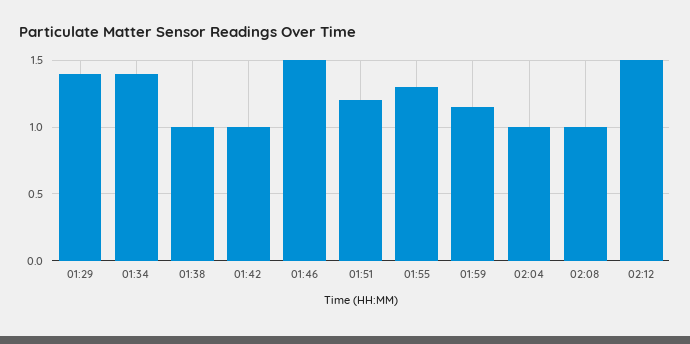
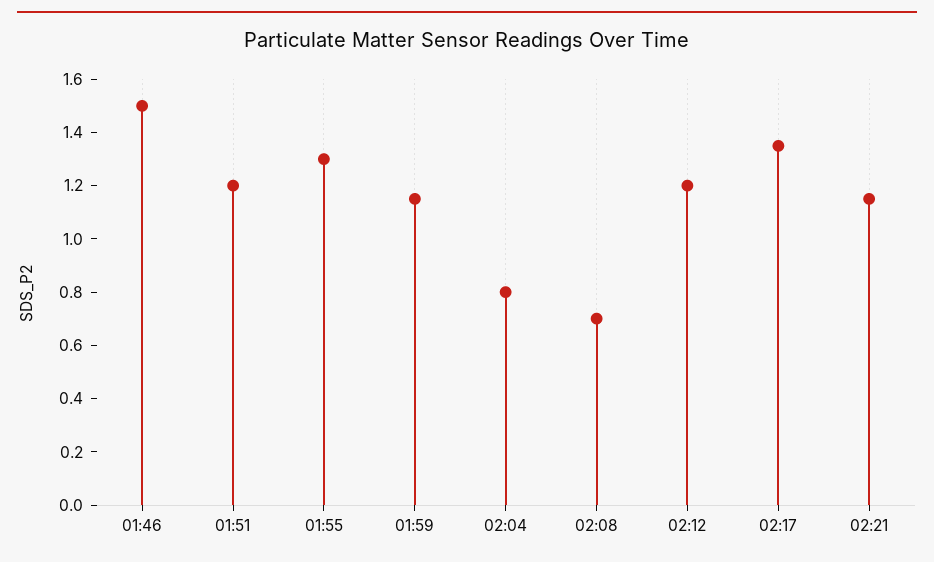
01:29: 1.4 -> none
01:34: 1.4 -> none
01:38: 1 -> none
01:42: 1 -> none
02:04: 1 -> 0.8
02:08: 1 -> 0.7
02:12: 1.5 -> 1.2
02:17: none -> 1.35
02:21: none -> 1.15

